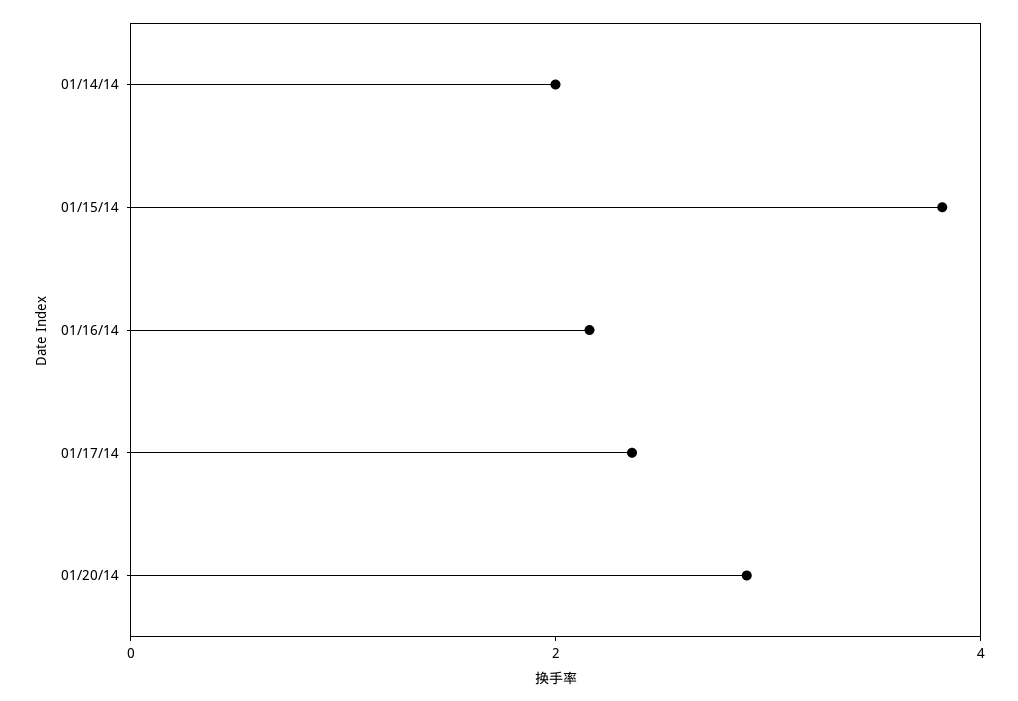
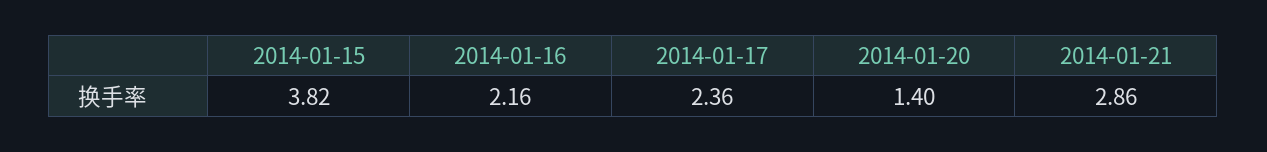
01/14/14: 2 -> none
01/20/14: 3 -> 1.4
2014-01-21: none -> 2.86

